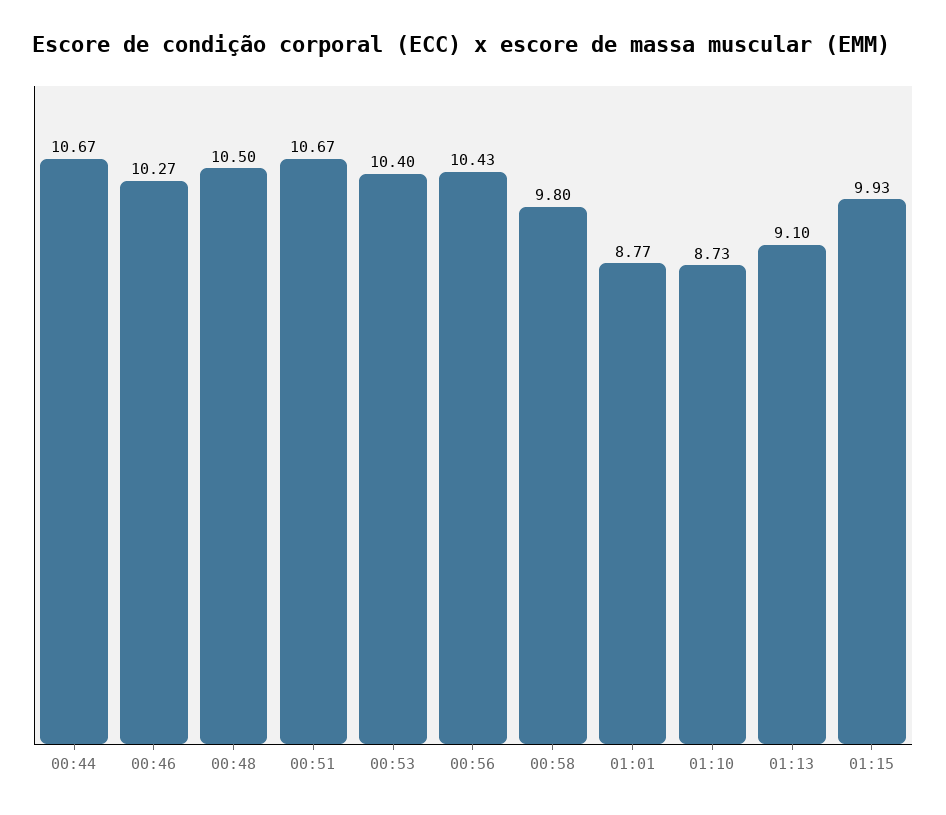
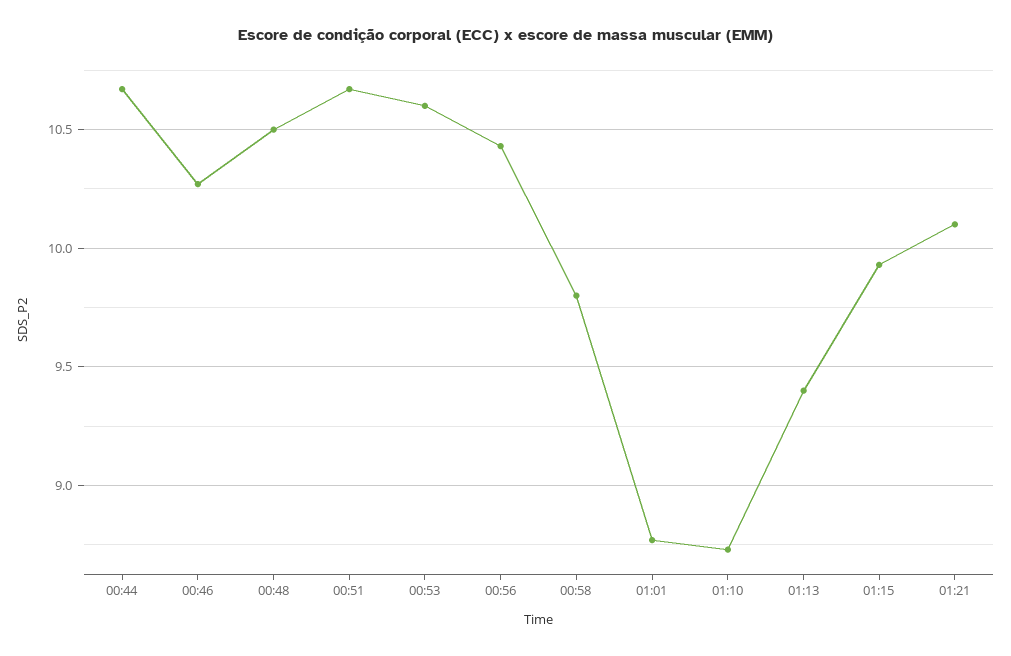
00:53: 10.4 -> 10.6
01:13: 9.1 -> 9.4
01:21: none -> 10.1

